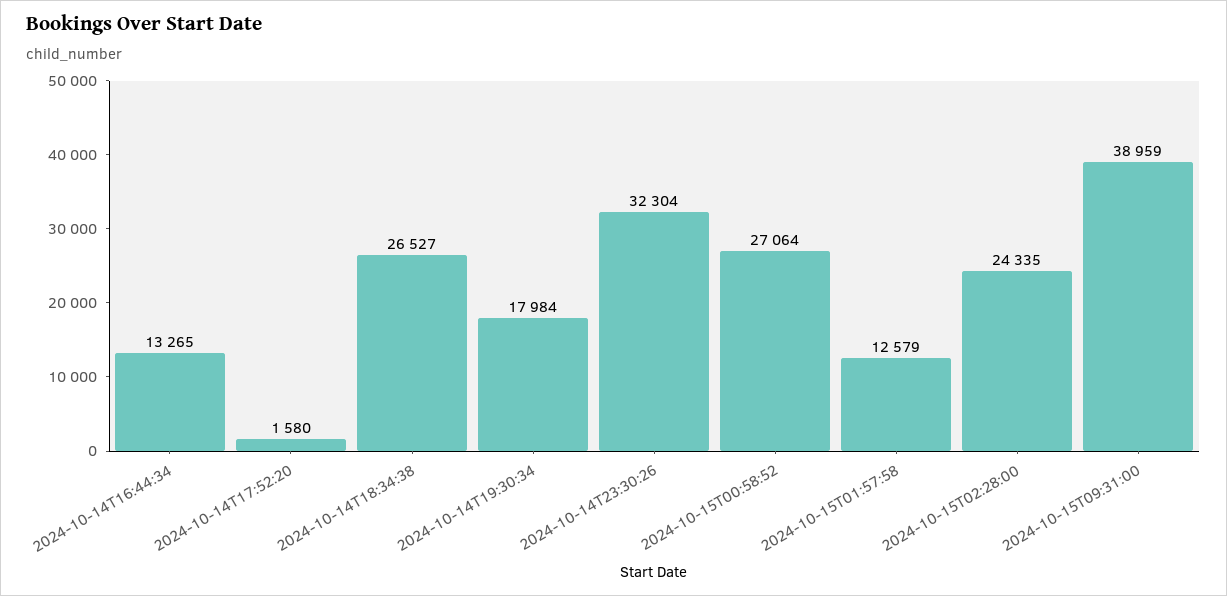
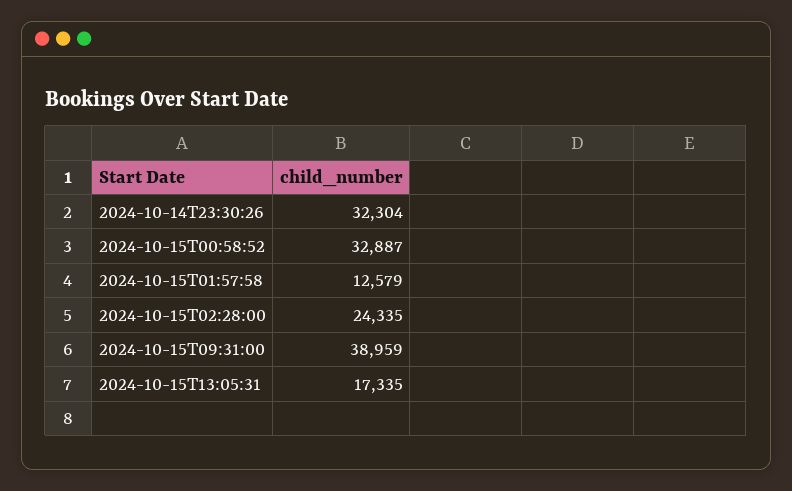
2024-10-14T16:44:34: 13265 -> none
2024-10-14T17:52:20: 1580 -> none
2024-10-14T18:34:38: 26527 -> none
2024-10-14T19:30:34: 17984 -> none
2024-10-15T00:58:52: 27064 -> 32887
2024-10-15T13:05:31: none -> 17335

